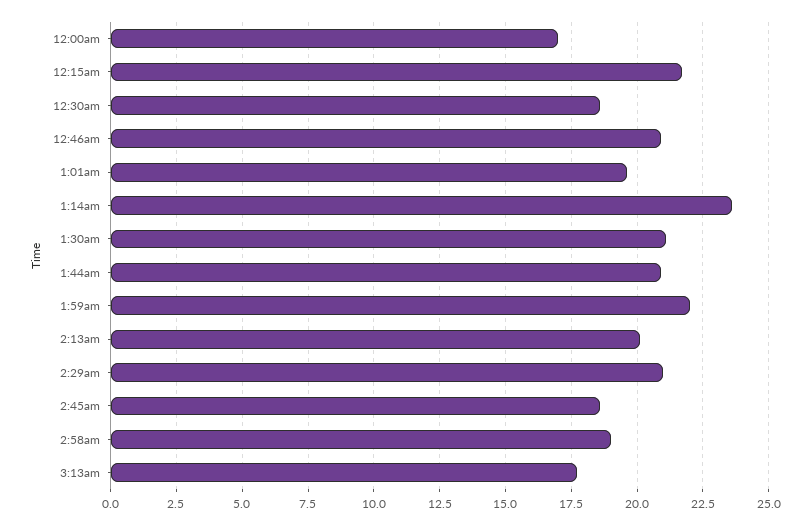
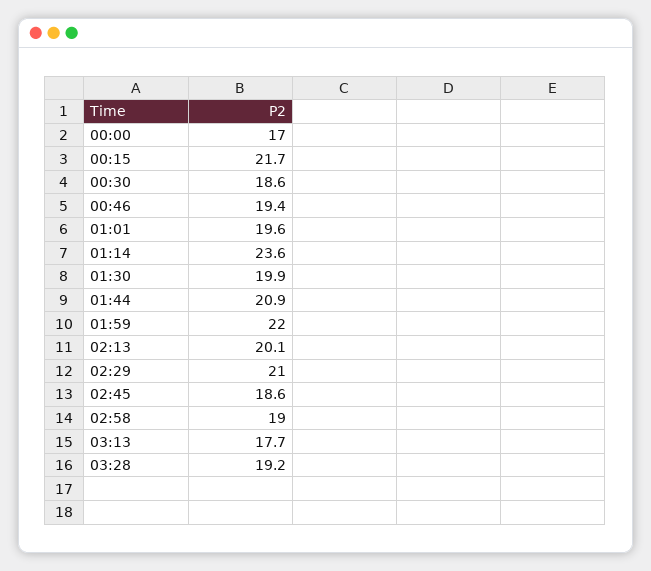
12:46am: 21 -> 19.4
1:30am: 21 -> 19.9
03:28: none -> 19.2

